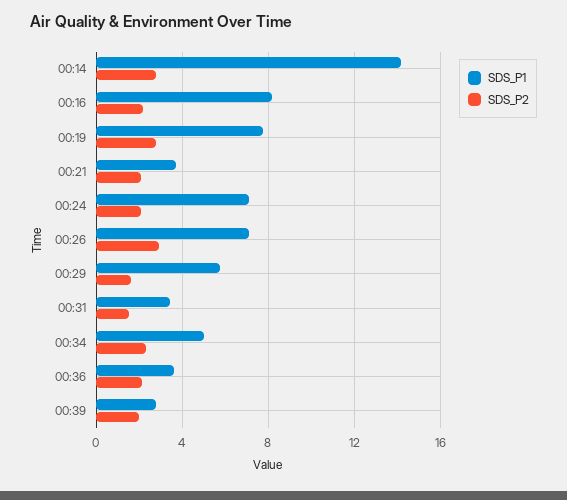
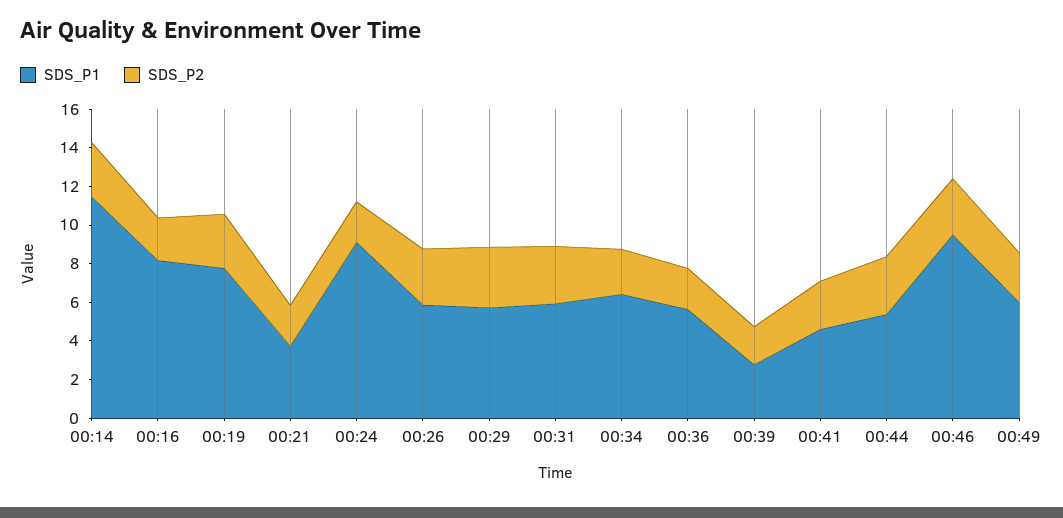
SDS_P1, 00:14: 14 -> 11.5
SDS_P1, 00:24: 7 -> 9
SDS_P1, 00:26: 7 -> 6
SDS_P2, 00:29: 1.5 -> 3
SDS_P1, 00:31: 3.5 -> 6
SDS_P2, 00:31: 1.5 -> 3
SDS_P1, 00:34: 5 -> 6.5
SDS_P1, 00:36: 3.5 -> 5.5
SDS_P1, 00:41: none -> 4.5
SDS_P2, 00:41: none -> 2.5
SDS_P1, 00:44: none -> 5.5
SDS_P2, 00:44: none -> 3
SDS_P1, 00:46: none -> 9.5
SDS_P2, 00:46: none -> 3
SDS_P1, 00:49: none -> 6
SDS_P2, 00:49: none -> 2.5

